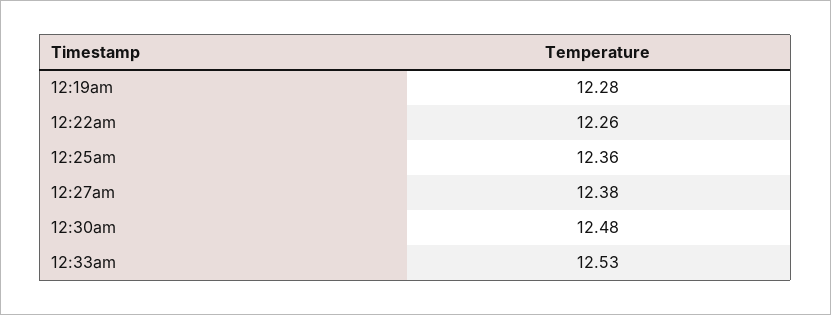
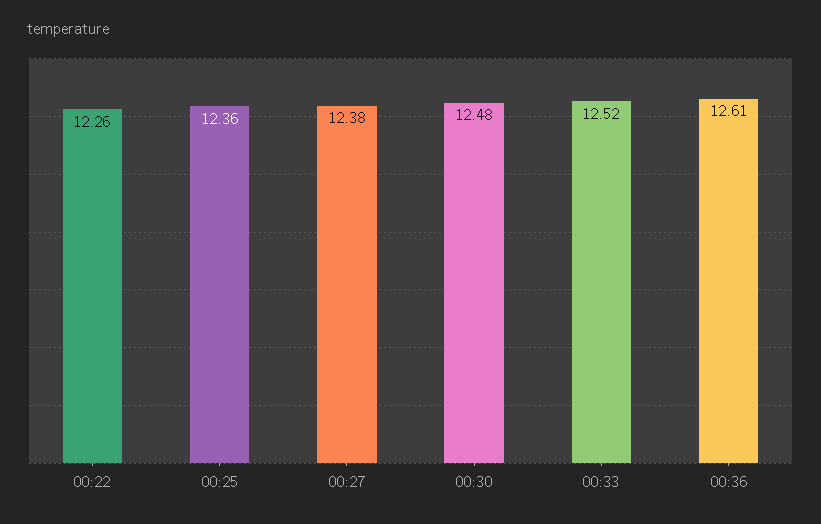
12:19am: 12.28 -> none
12:33am: 12.53 -> 12.52
00:36: none -> 12.61

